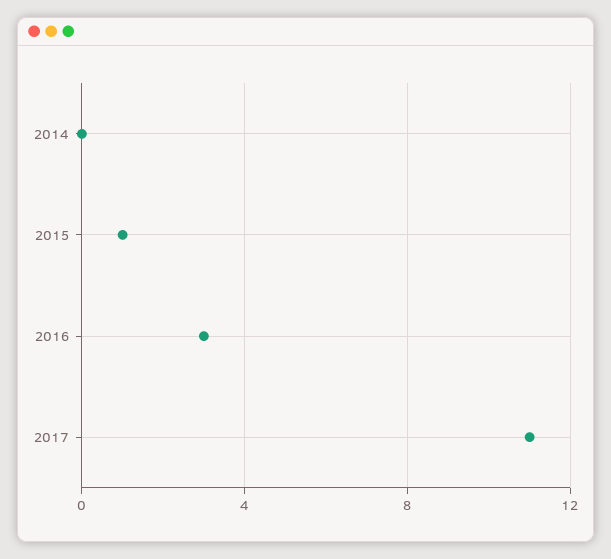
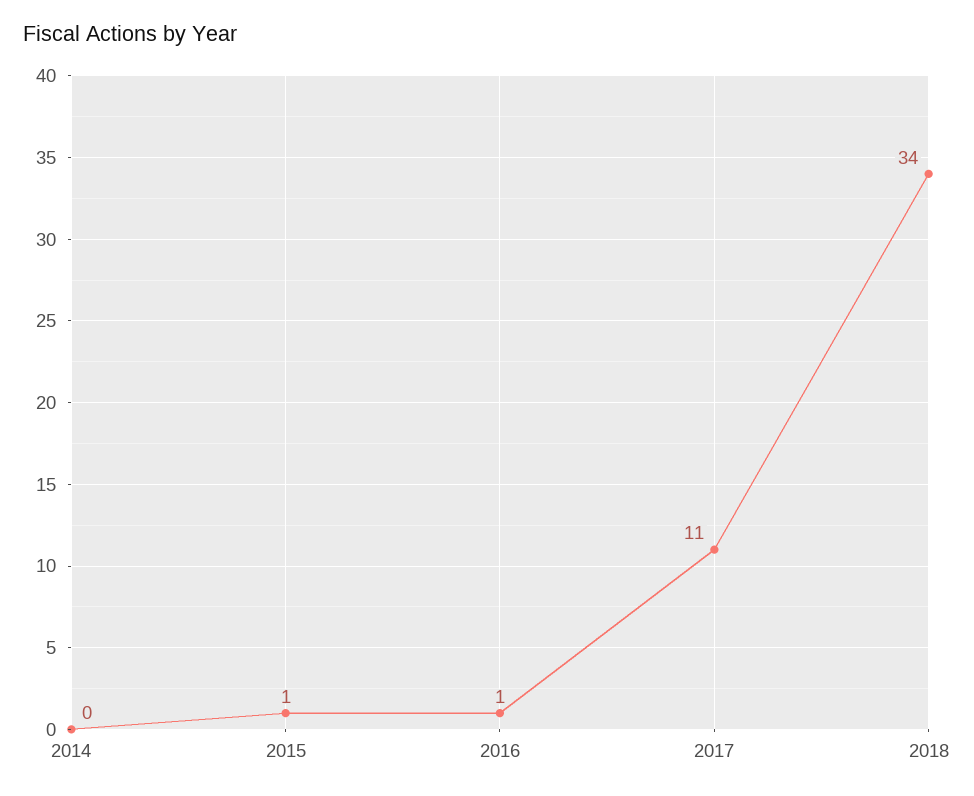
2016: 3 -> 1
2018: none -> 34

